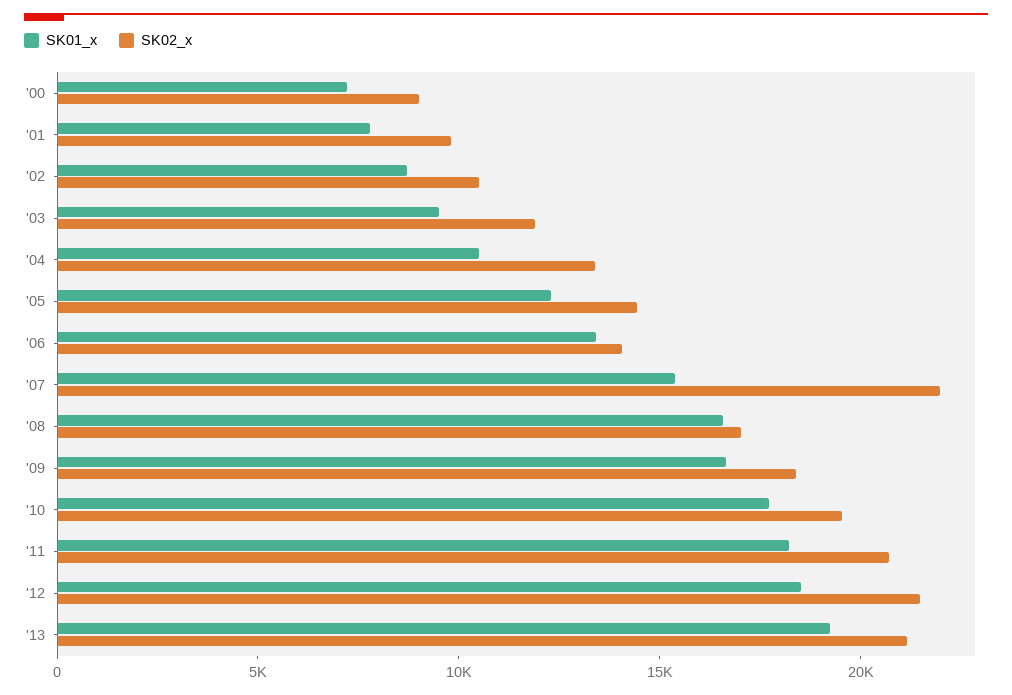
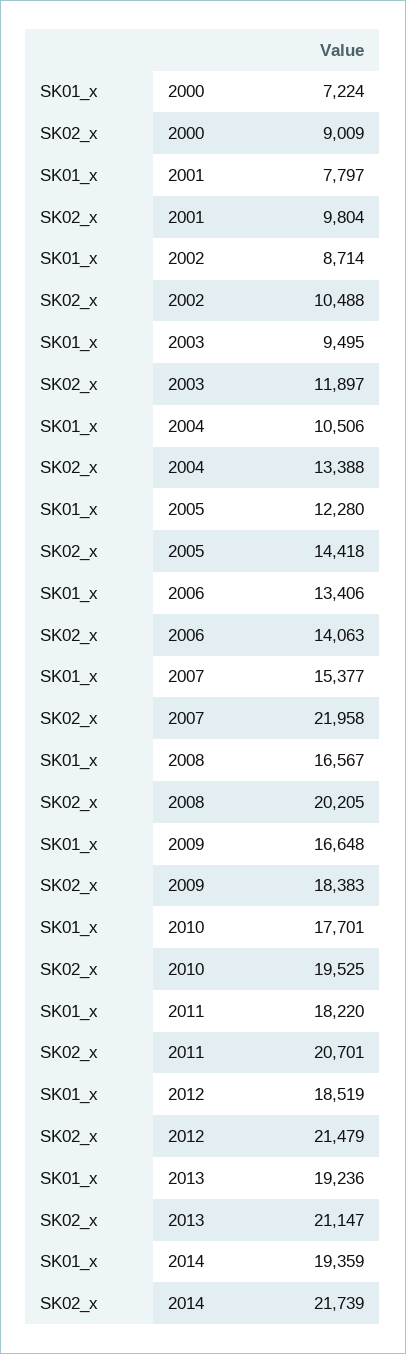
SK02_x, '08: 17000 -> 20205
SK01_x, 2014: none -> 19359
SK02_x, 2014: none -> 21739

